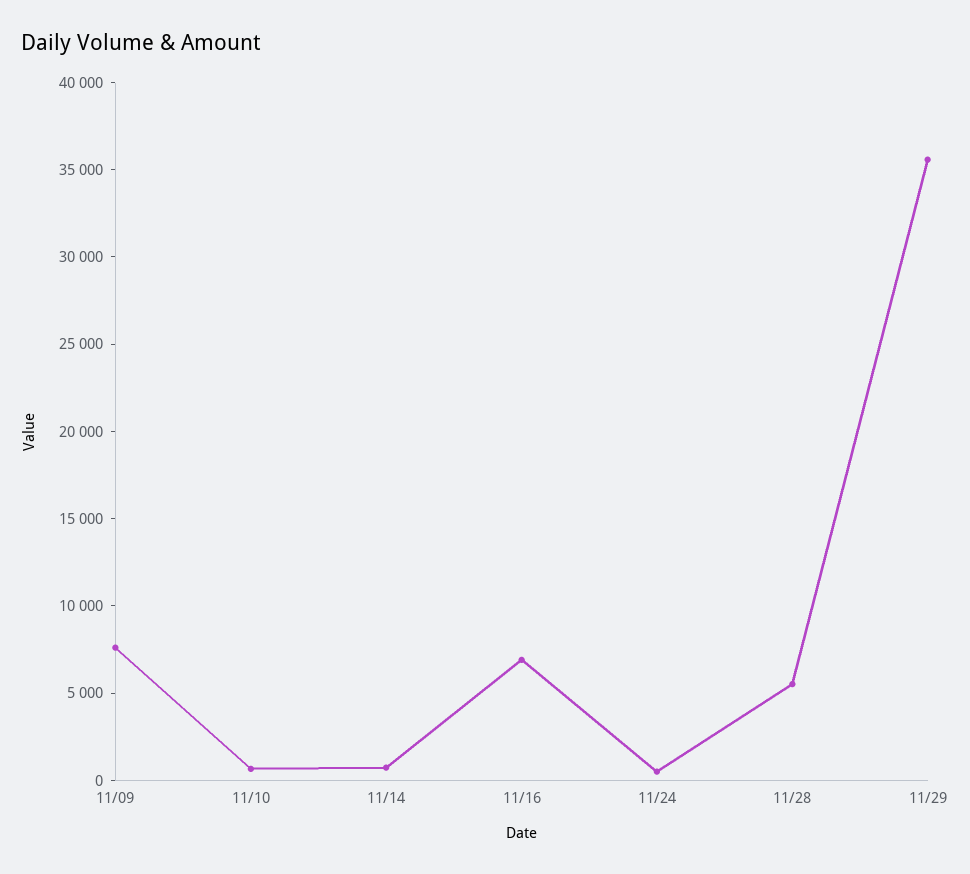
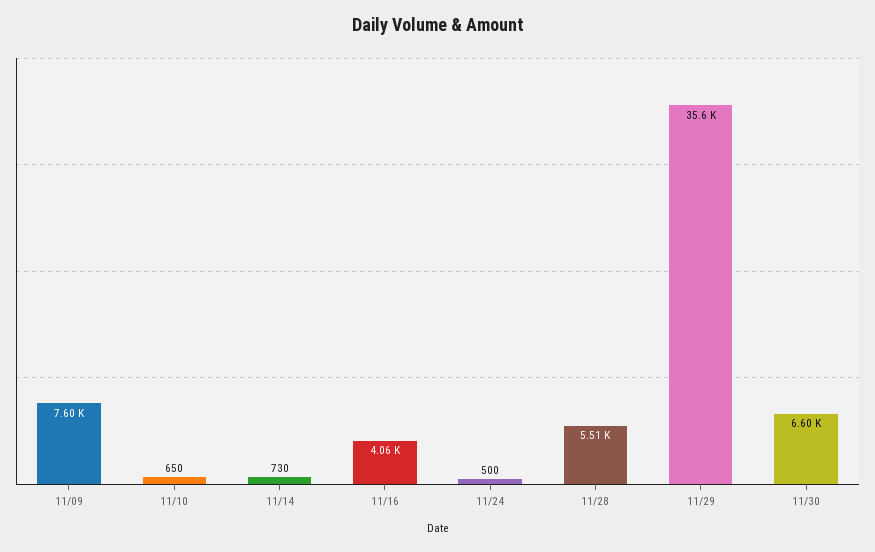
11/16: 7000 -> 4060
11/30: none -> 6600

